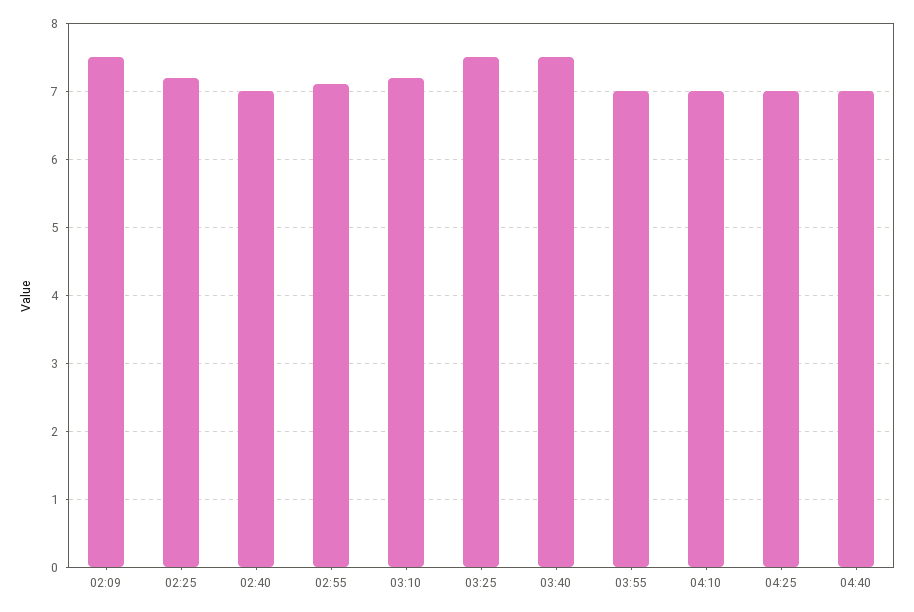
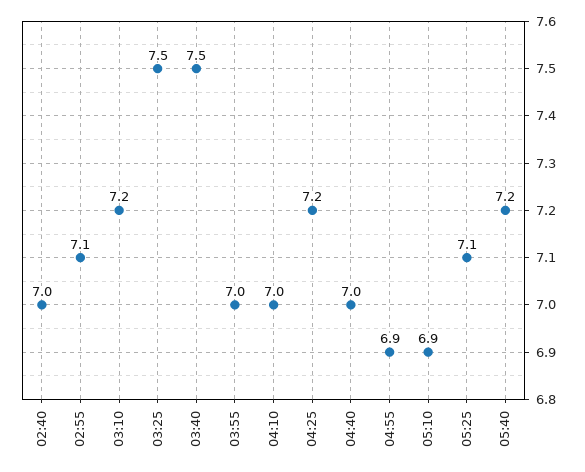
02:09: 7.5 -> none
02:25: 7.2 -> none
04:25: 7 -> 7.2
04:55: none -> 6.9
05:10: none -> 6.9
05:25: none -> 7.1
05:40: none -> 7.2

